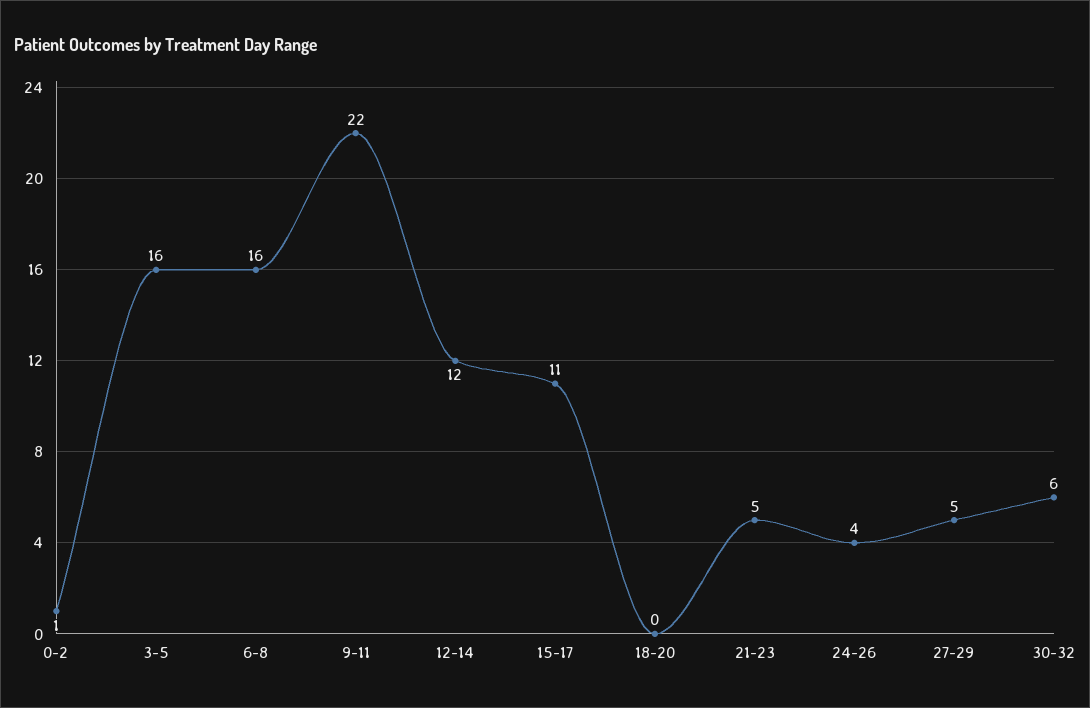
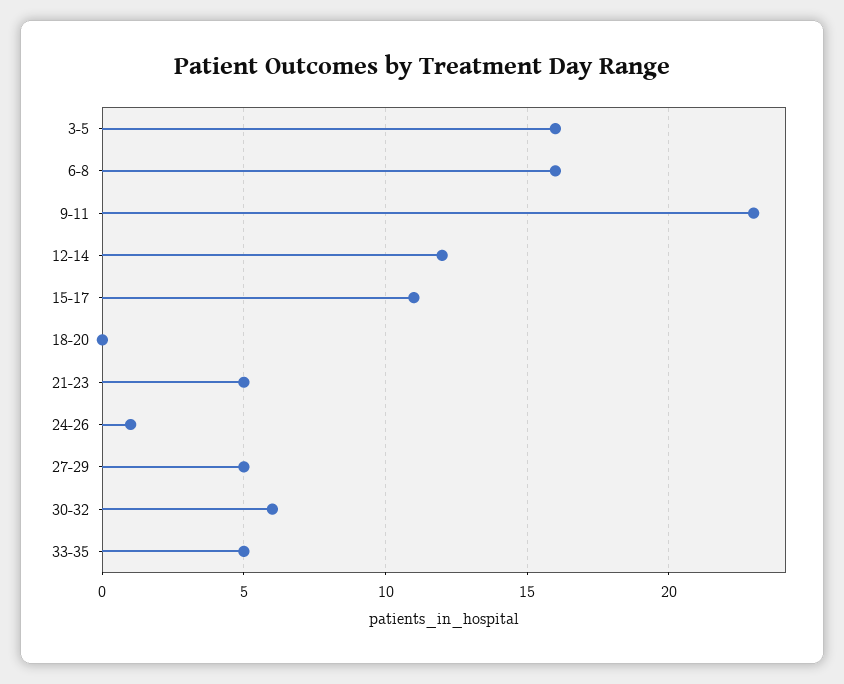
0-2: 1 -> none
9-11: 22 -> 23
24-26: 4 -> 1
33-35: none -> 5

